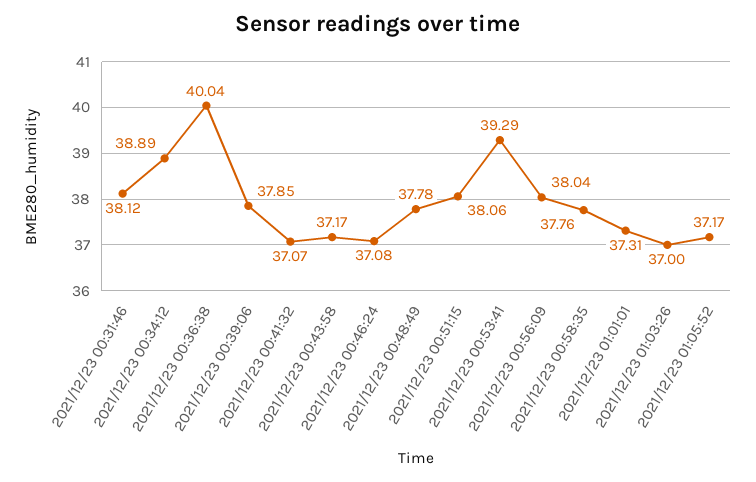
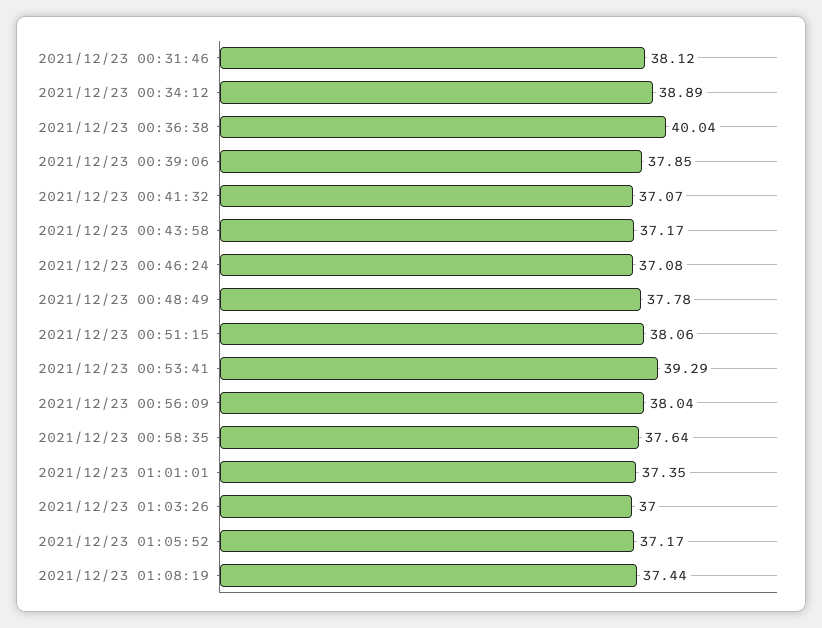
2021/12/23 00:58:35: 37.76 -> 37.64
2021/12/23 01:01:01: 37.31 -> 37.35
2021/12/23 01:08:19: none -> 37.44

